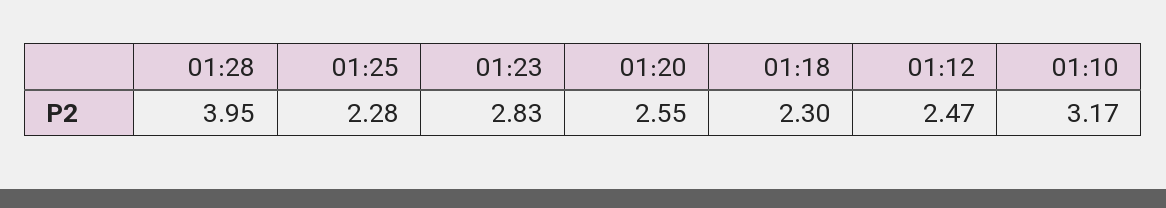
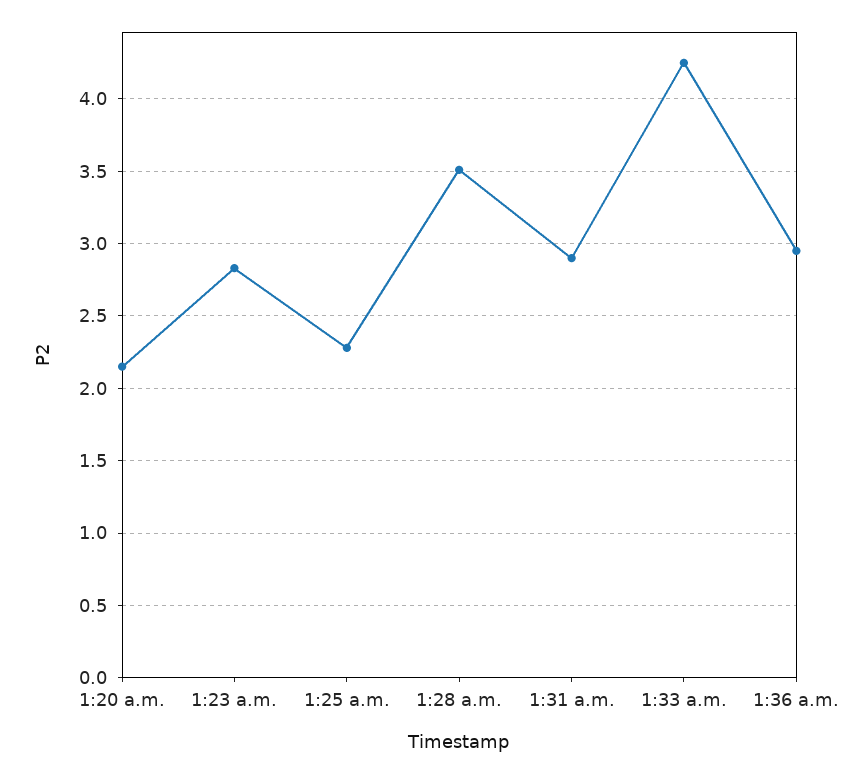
01:28: 3.95 -> 3.5
01:20: 2.55 -> 2.15
01:18: 2.3 -> none
01:12: 2.47 -> none
01:10: 3.17 -> none
1:31 a.m.: none -> 2.9
1:33 a.m.: none -> 4.25
1:36 a.m.: none -> 2.95

